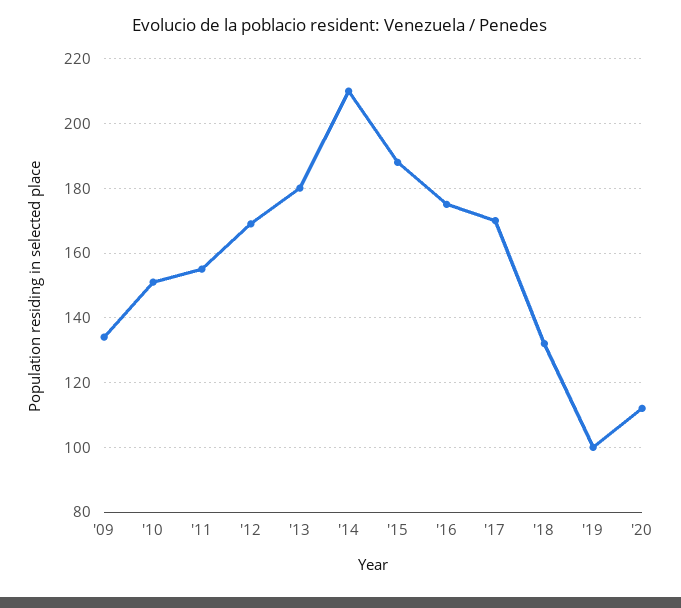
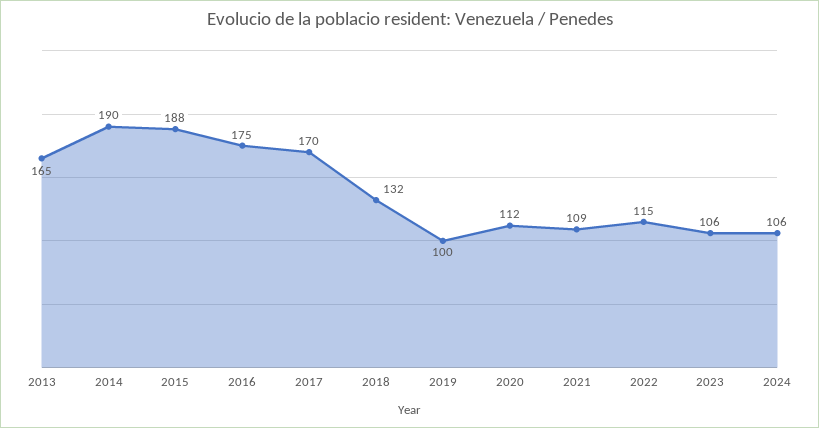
'09: 135 -> none
'10: 150 -> none
'11: 155 -> none
'12: 170 -> none
'13: 180 -> 165
'14: 210 -> 190
2021: none -> 109
2022: none -> 115
2023: none -> 106
2024: none -> 106

